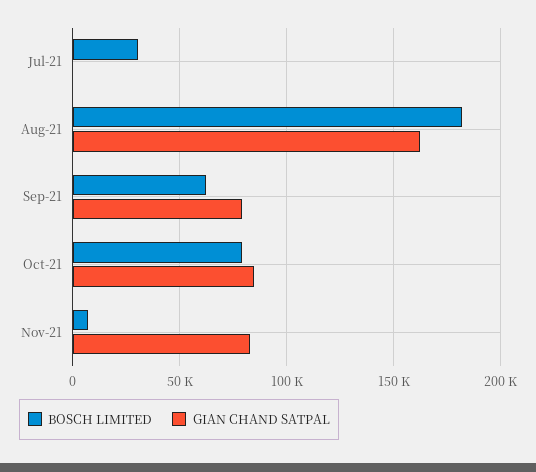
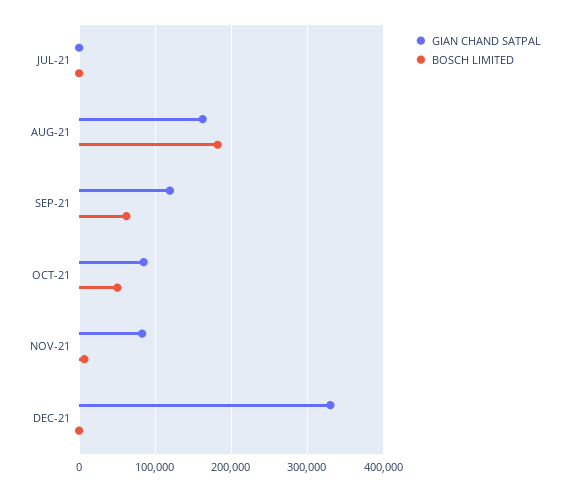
BOSCH LIMITED, Jul-21: 30000 -> 0
GIAN CHAND SATPAL, Sep-21: 80000 -> 120000
BOSCH LIMITED, Oct-21: 80000 -> 50000
GIAN CHAND SATPAL, DEC-21: none -> 330000
BOSCH LIMITED, DEC-21: none -> 0

